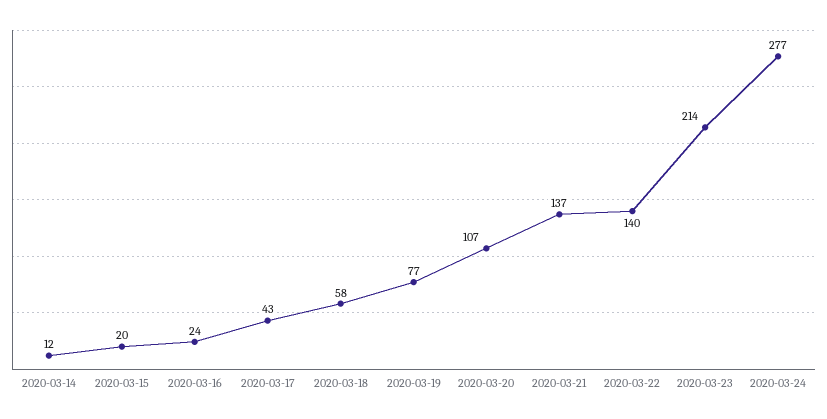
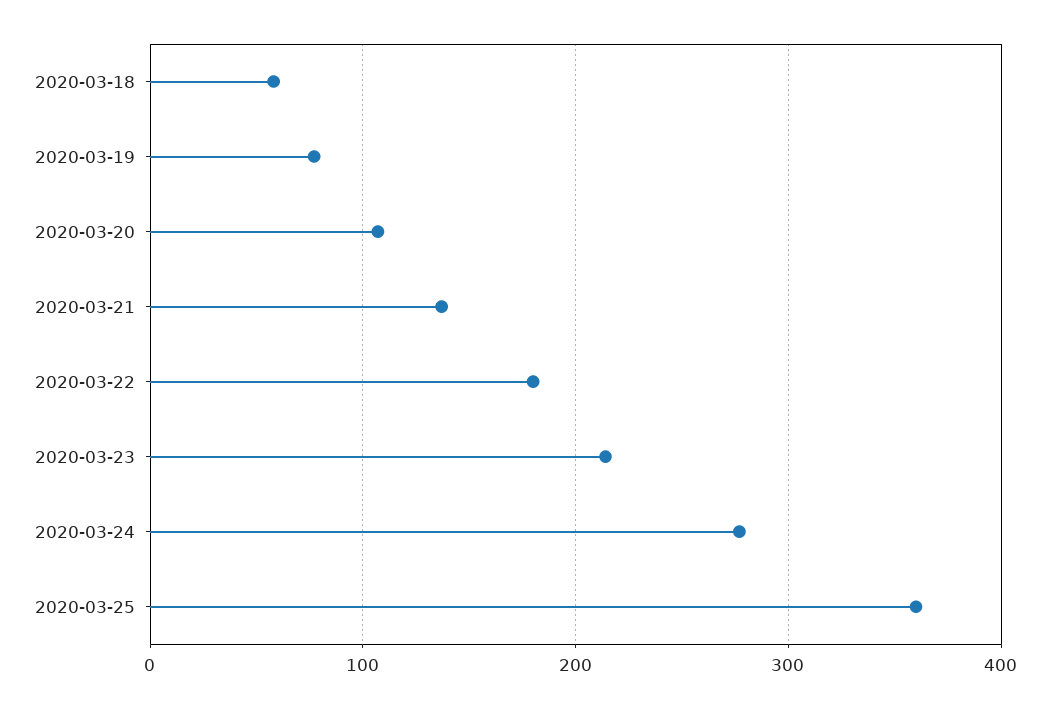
2020-03-14: 12 -> none
2020-03-15: 20 -> none
2020-03-16: 24 -> none
2020-03-17: 43 -> none
2020-03-22: 140 -> 180
2020-03-25: none -> 360

